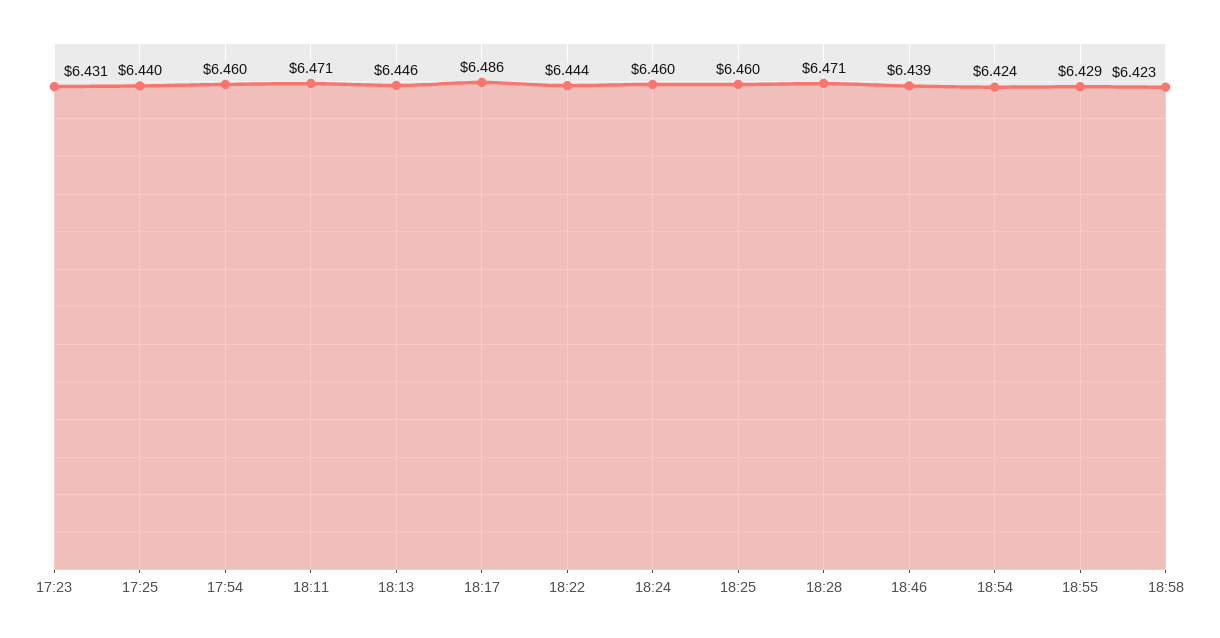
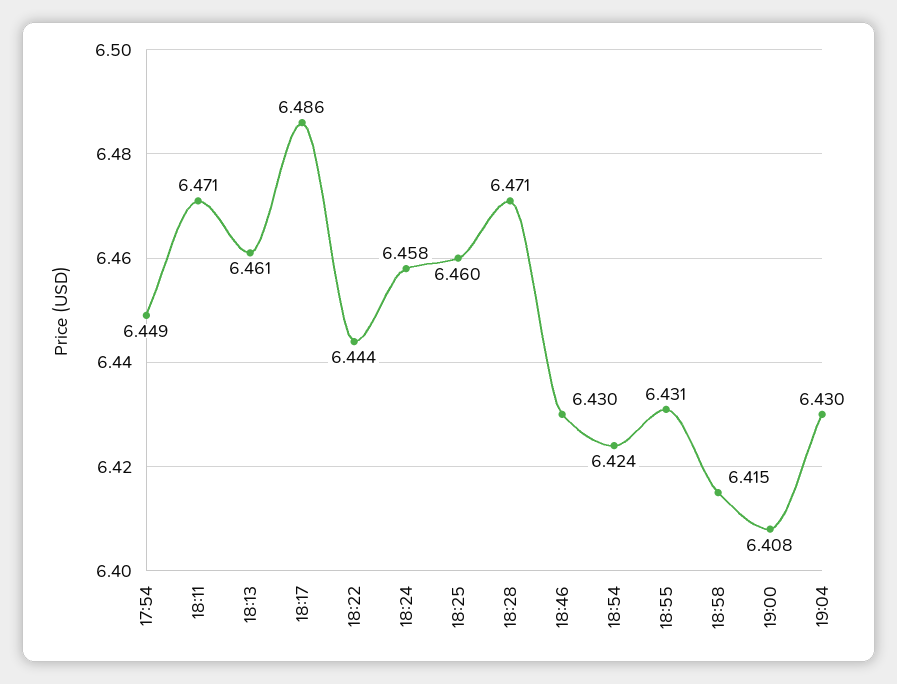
17:23: 6.431 -> none
17:25: 6.44 -> none
17:54: 6.46 -> 6.449
18:13: 6.446 -> 6.461
18:24: 6.46 -> 6.458
18:46: 6.439 -> 6.43
18:55: 6.429 -> 6.431
18:58: 6.423 -> 6.415
19:00: none -> 6.408
19:04: none -> 6.43

